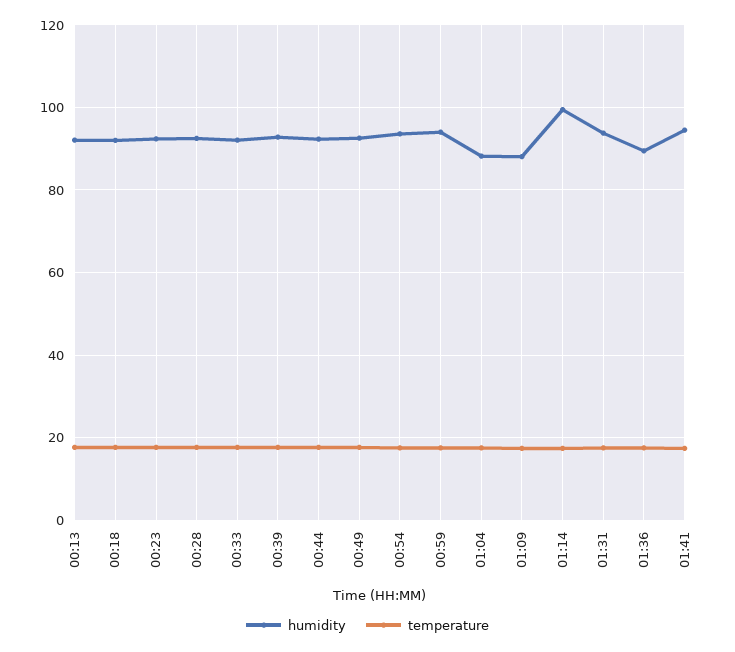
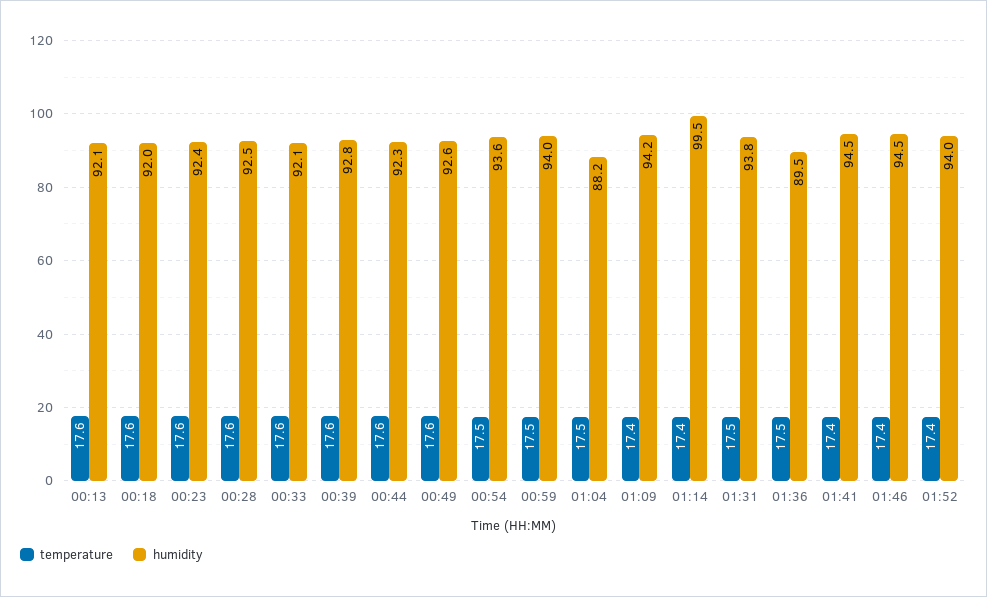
humidity, 01:09: 88 -> 94.2
temperature, 01:46: none -> 17.4
humidity, 01:46: none -> 94.5
temperature, 01:52: none -> 17.4
humidity, 01:52: none -> 94

